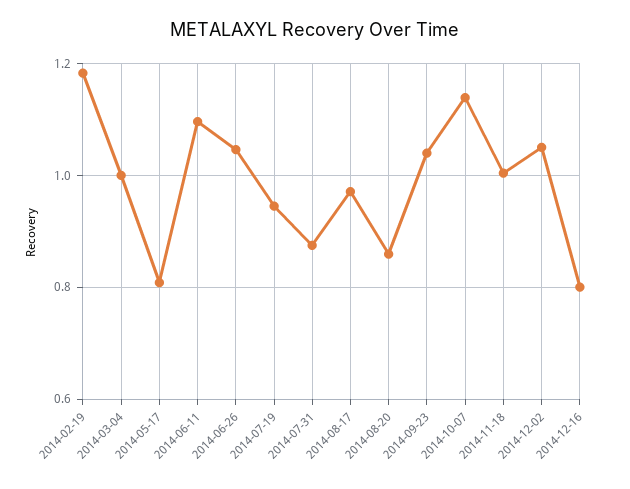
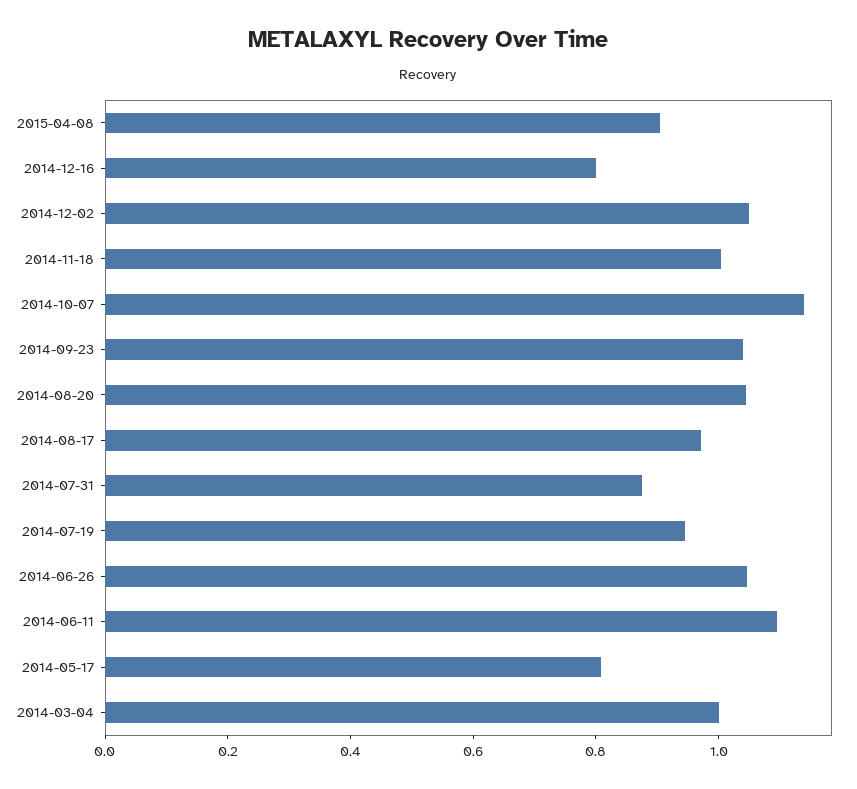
2014-02-19: 1.18 -> none
2014-08-20: 0.86 -> 1.05
2015-04-08: none -> 0.9

